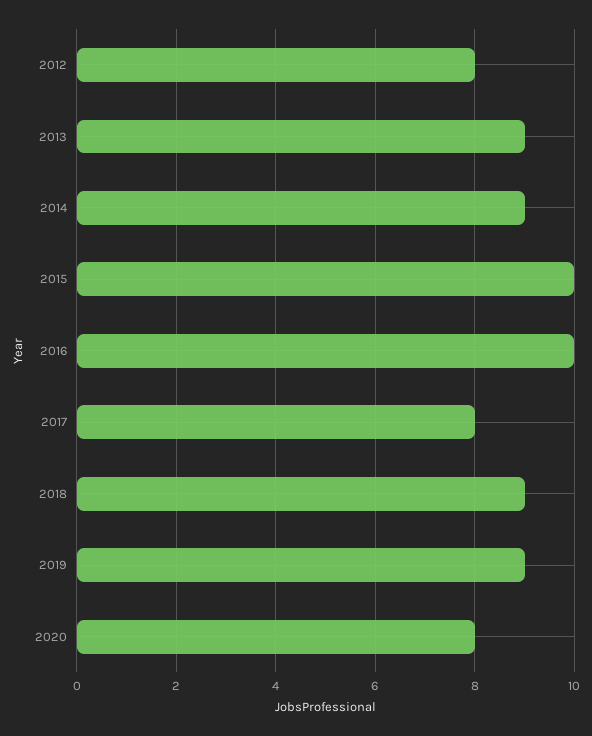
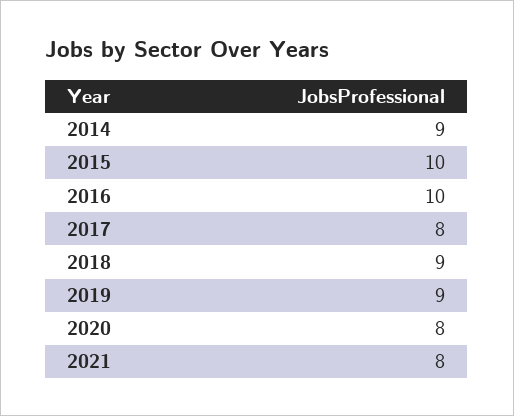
2012: 8 -> none
2013: 9 -> none
2021: none -> 8

